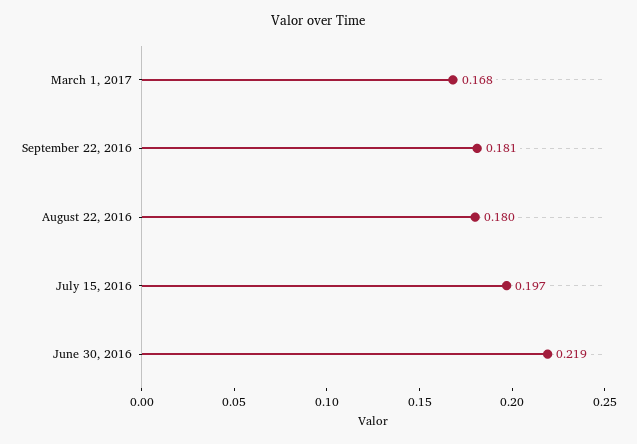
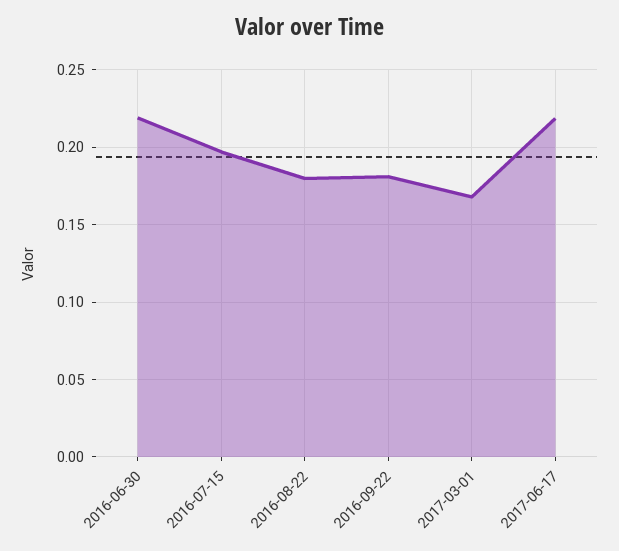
2017-06-17: none -> 0.22

